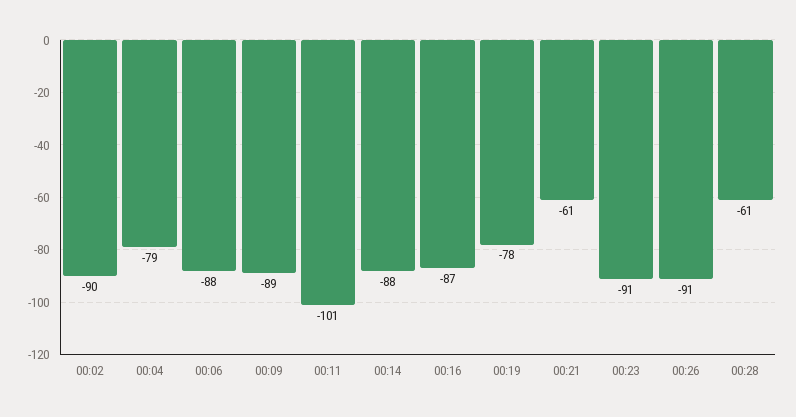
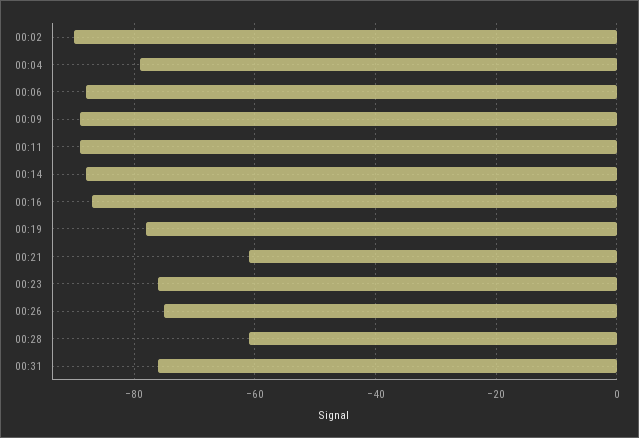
00:11: -101 -> -90
00:23: -91 -> -75
00:26: -91 -> -75
00:31: none -> -75

